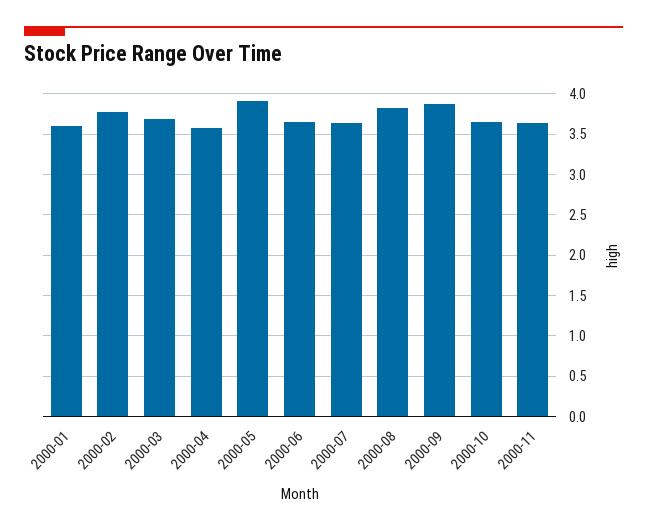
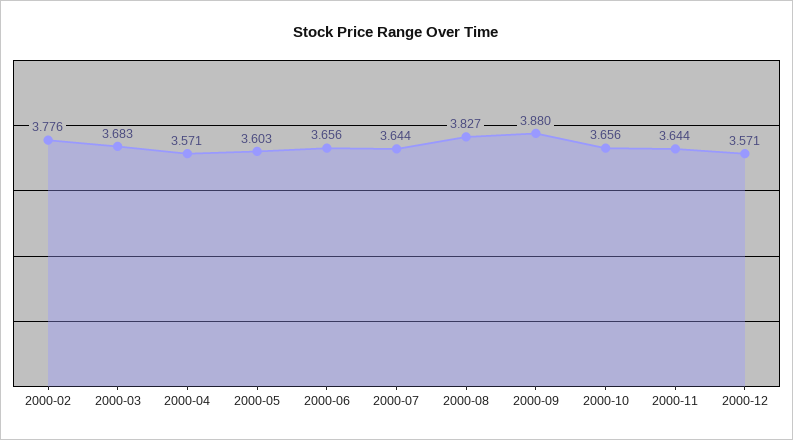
2000-01: 3.6 -> none
2000-05: 3.9 -> 3.603
2000-12: none -> 3.571

